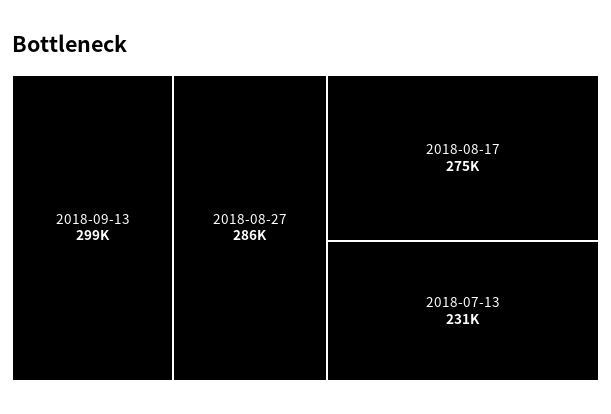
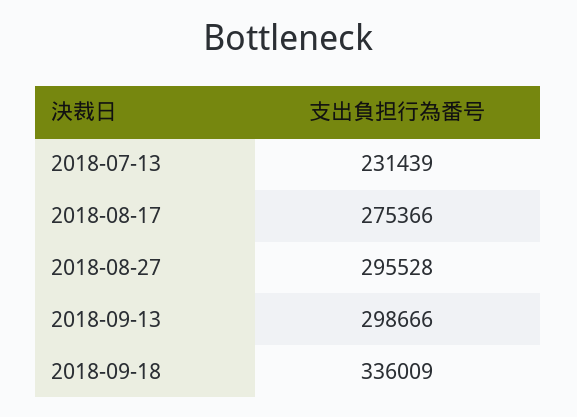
2018-08-27: 286000 -> 295528
2018-09-18: none -> 336009

